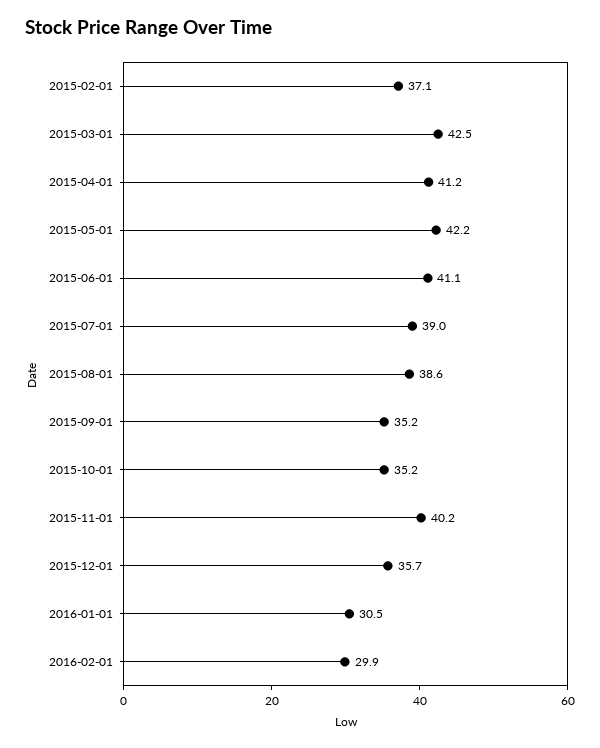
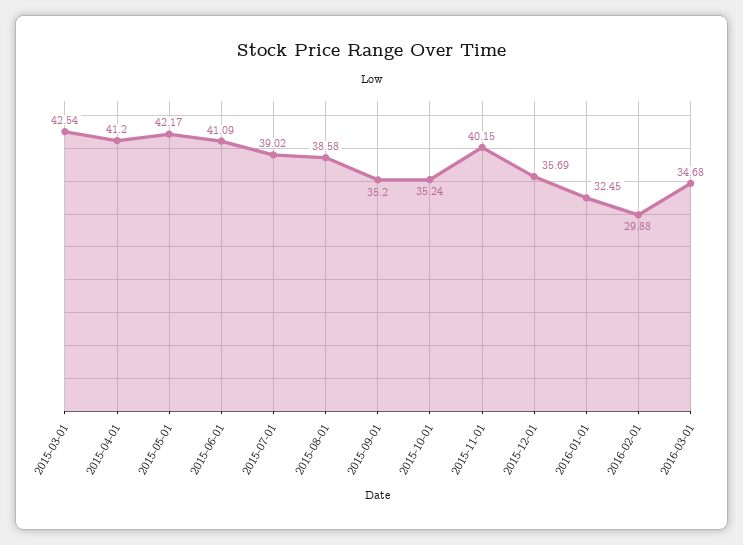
2015-02-01: 37.1 -> none
2016-01-01: 30.5 -> 32.45
2016-03-01: none -> 34.68

